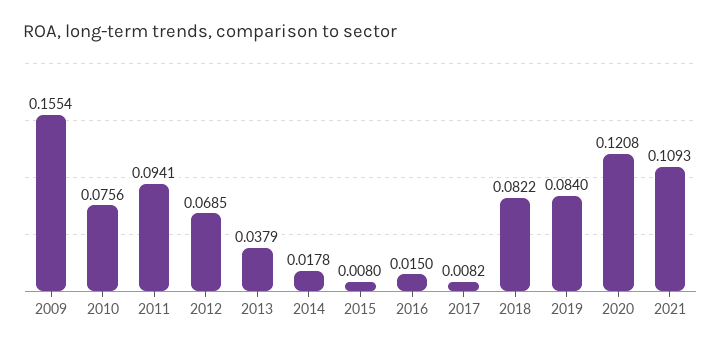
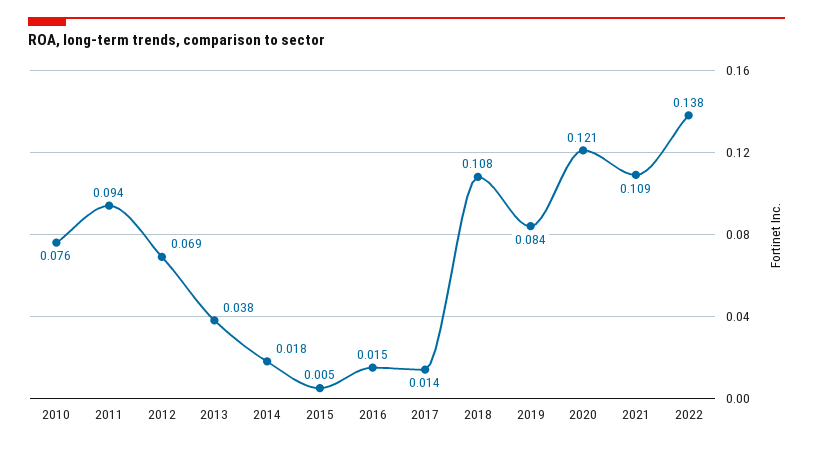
2009: 0.1554 -> none
2015: 0.008 -> 0.005
2017: 0.0082 -> 0.014
2018: 0.0822 -> 0.108
2022: none -> 0.138

